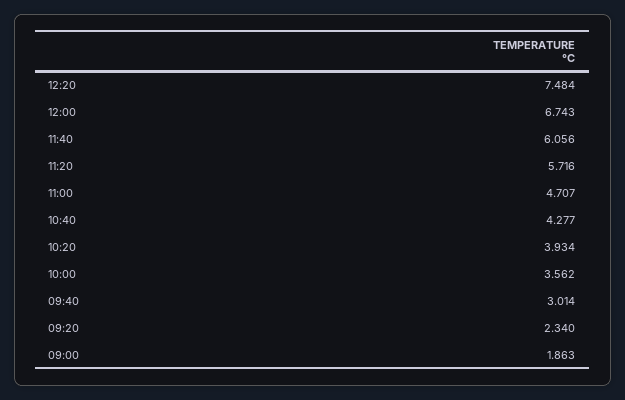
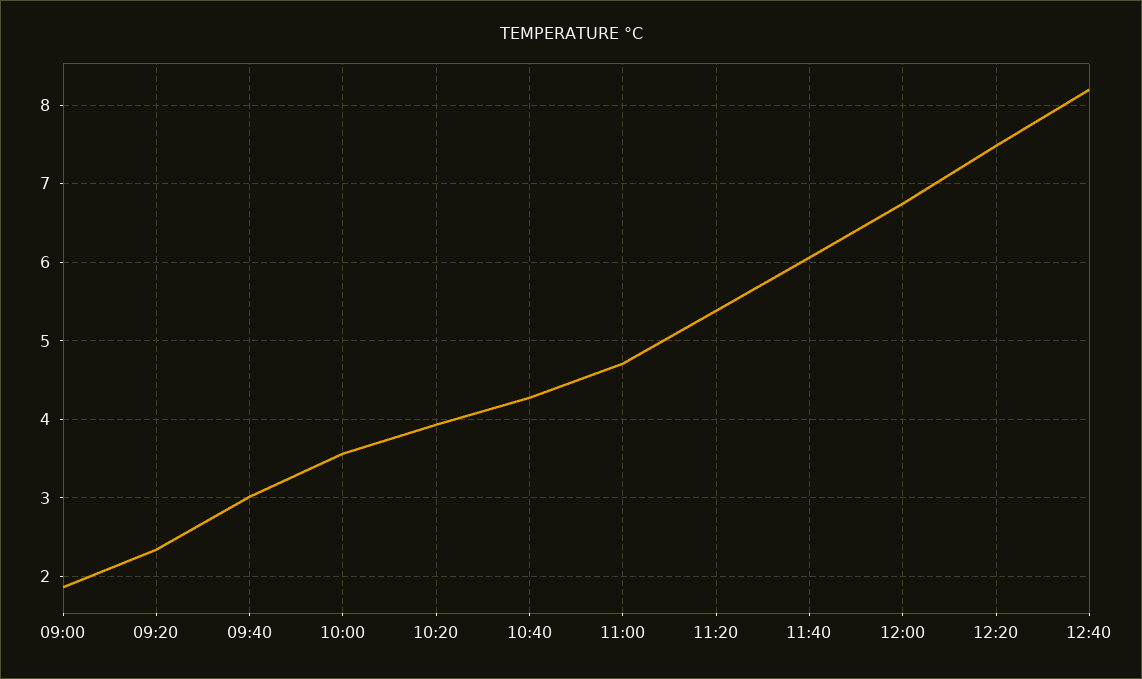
11:20: 5.716 -> 5.4
12:40: none -> 8.2

